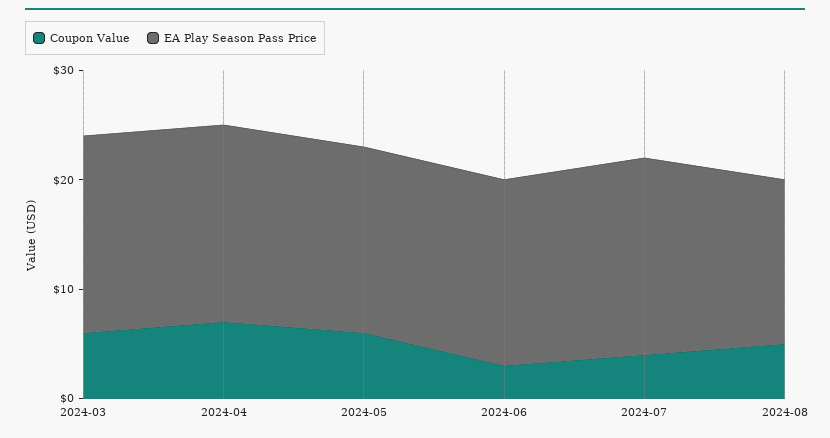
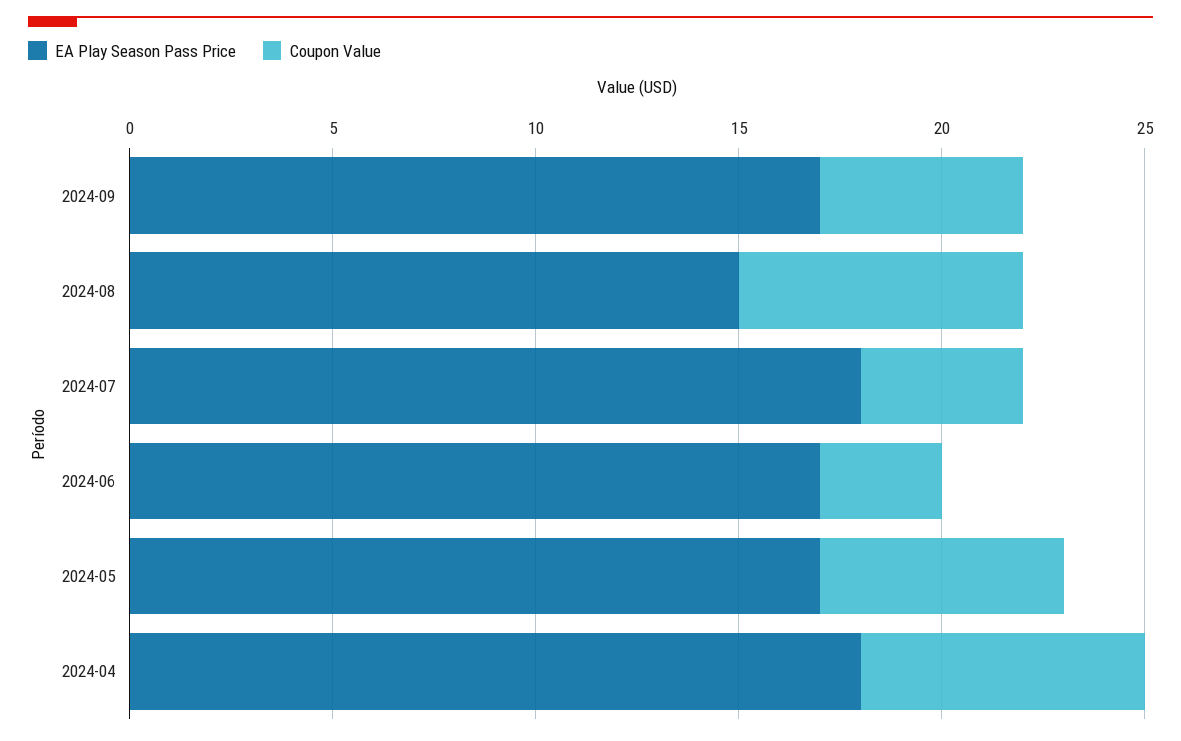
Coupon Value, 2024-03: 6 -> none
EA Play Season Pass Price, 2024-03: 18 -> none
Coupon Value, 2024-08: 5 -> 7
EA Play Season Pass Price, 2024-09: none -> 17
Coupon Value, 2024-09: none -> 5

